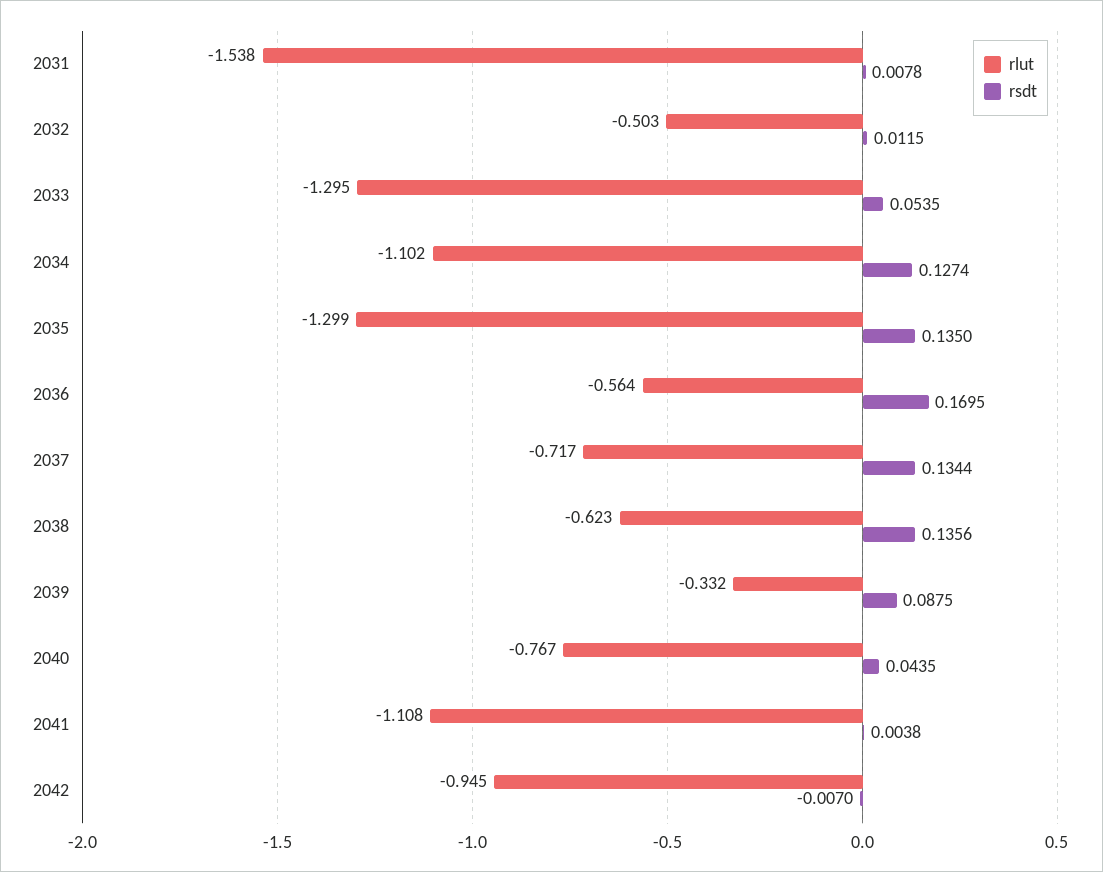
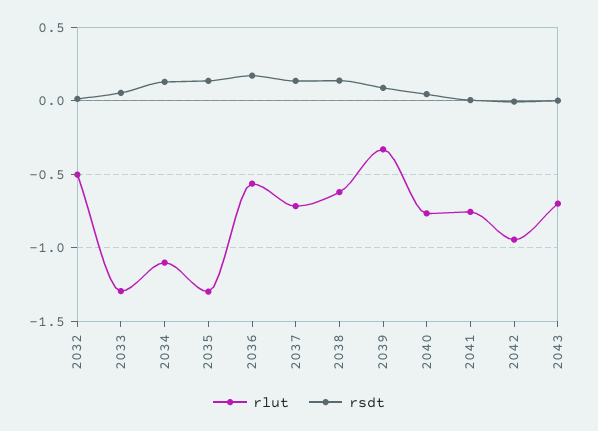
rlut, 2031: -1.538 -> none
rsdt, 2031: 0.0078 -> none
rlut, 2041: -1.108 -> -0.75
rlut, 2043: none -> -0.7
rsdt, 2043: none -> 0

